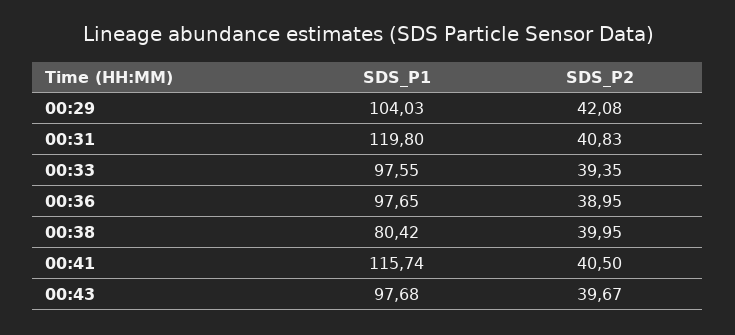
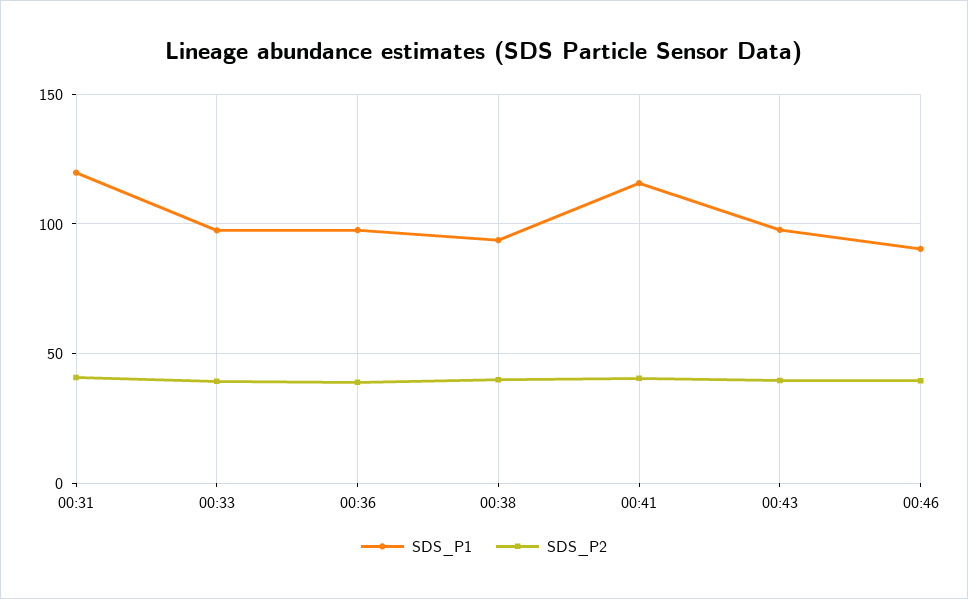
SDS_P1, 00:29: 104.03 -> none
SDS_P2, 00:29: 42.08 -> none
SDS_P1, 00:38: 80.42 -> 95
SDS_P1, 00:46: none -> 90
SDS_P2, 00:46: none -> 40

